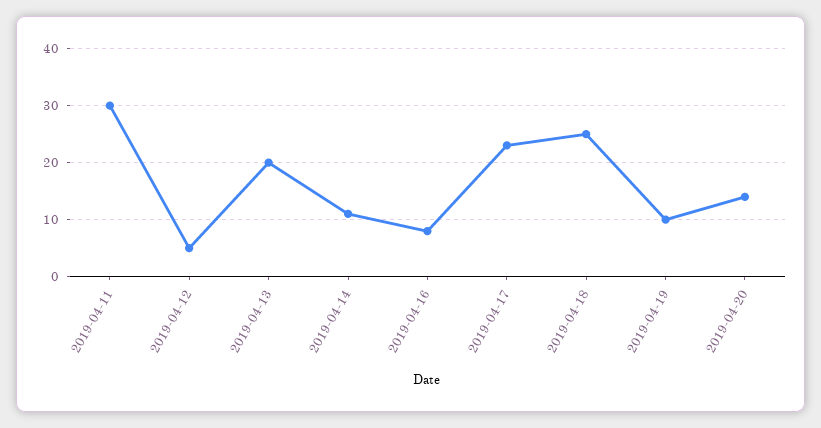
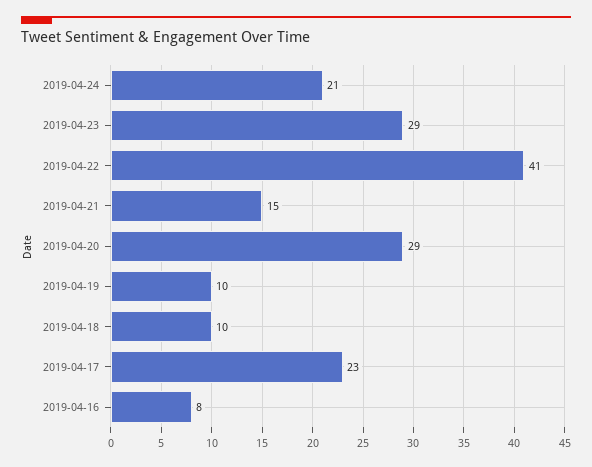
2019-04-11: 30 -> none
2019-04-12: 5 -> none
2019-04-13: 20 -> none
2019-04-14: 10 -> none
2019-04-18: 25 -> 10
2019-04-20: 15 -> 29
2019-04-24: none -> 21
2019-04-23: none -> 29
2019-04-22: none -> 41
2019-04-21: none -> 15

